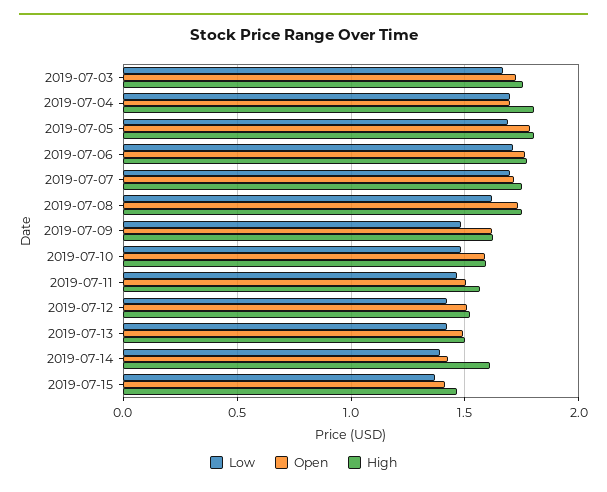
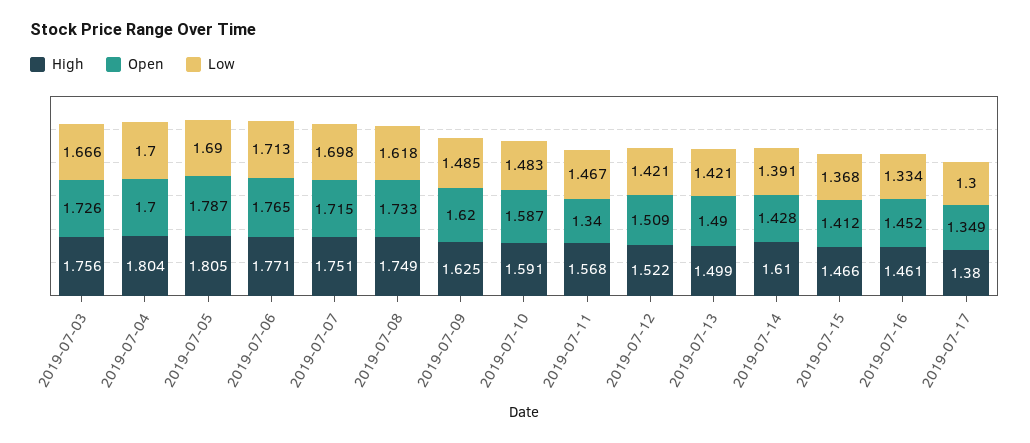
Open, 2019-07-11: 1.5 -> 1.34
High, 2019-07-16: none -> 1.461
Open, 2019-07-16: none -> 1.452
Low, 2019-07-16: none -> 1.334
High, 2019-07-17: none -> 1.38
Open, 2019-07-17: none -> 1.349
Low, 2019-07-17: none -> 1.3

